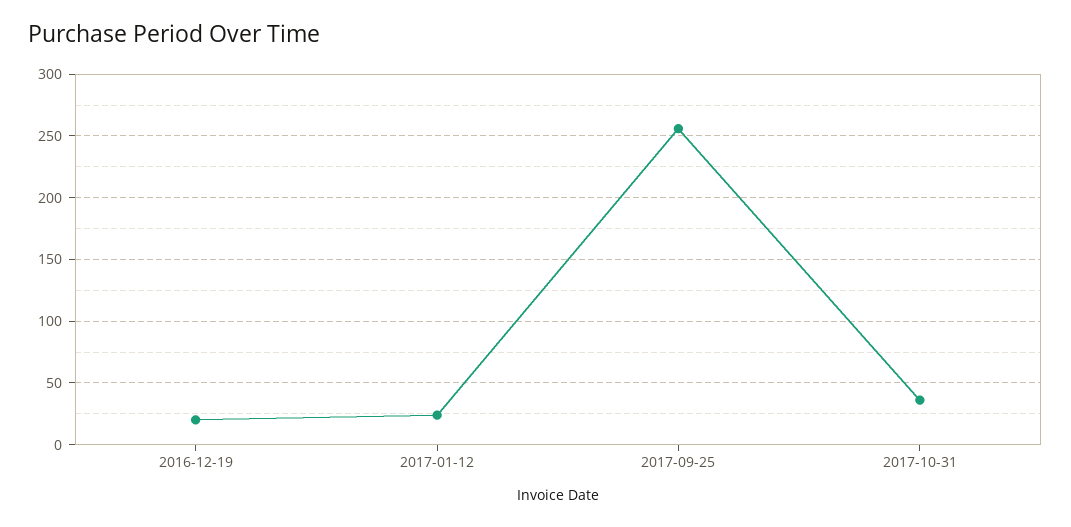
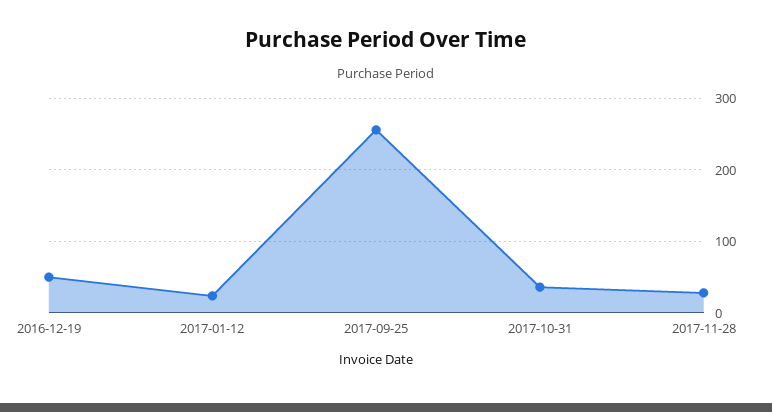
2016-12-19: 20 -> 50
2017-11-28: none -> 30

